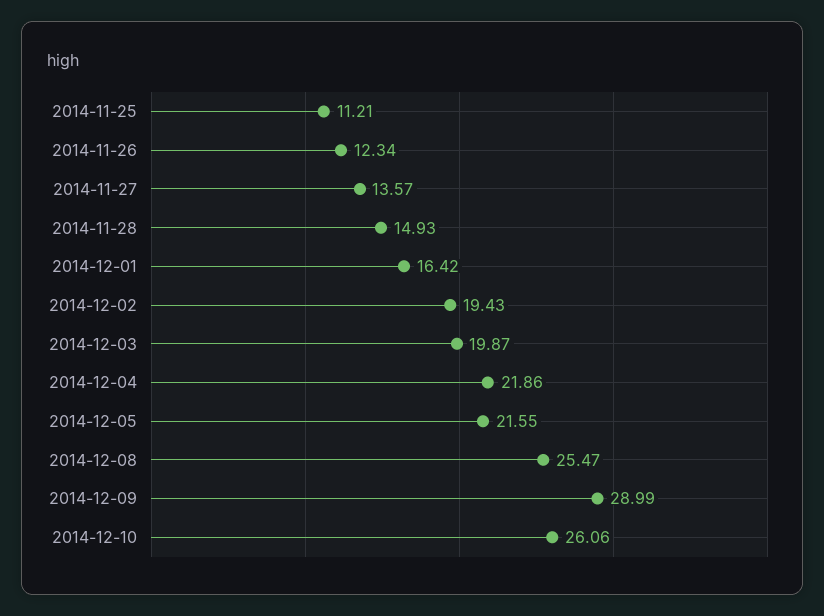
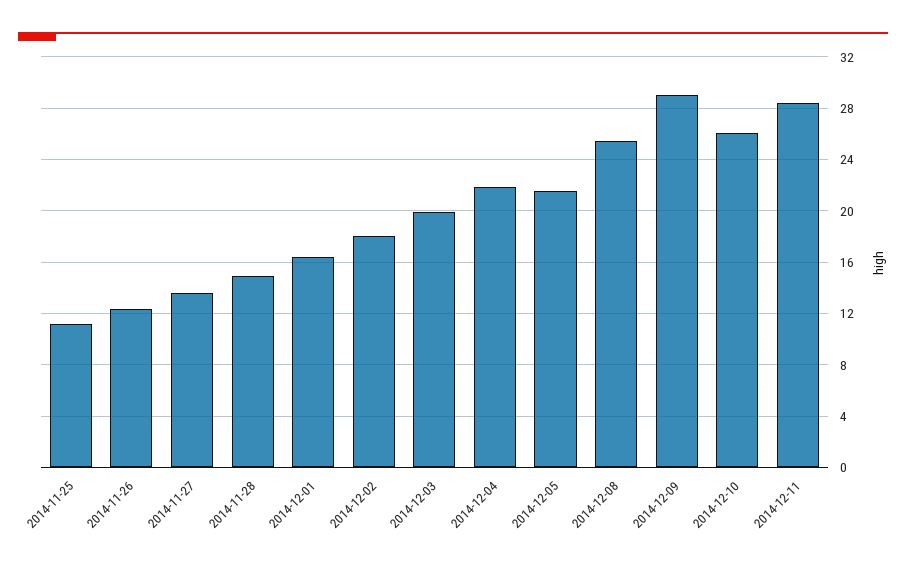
2014-12-02: 19.43 -> 18
2014-12-11: none -> 28.5

